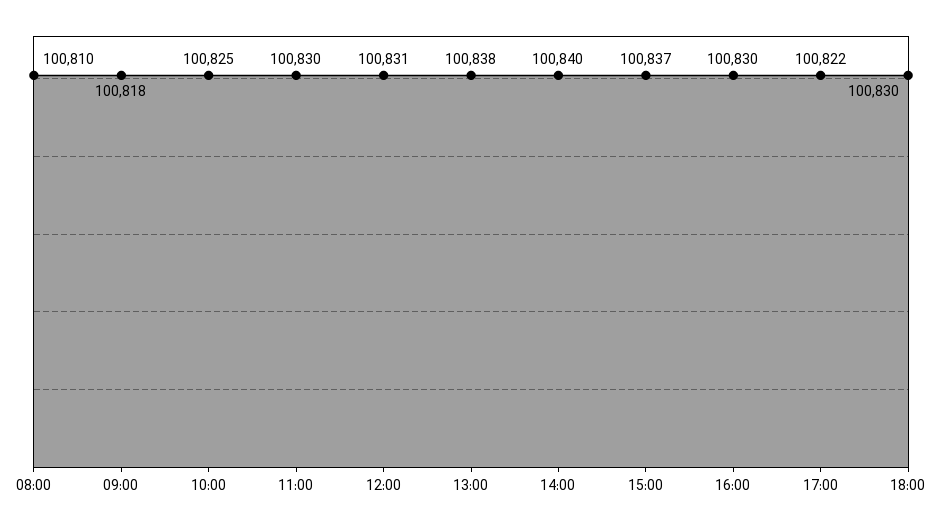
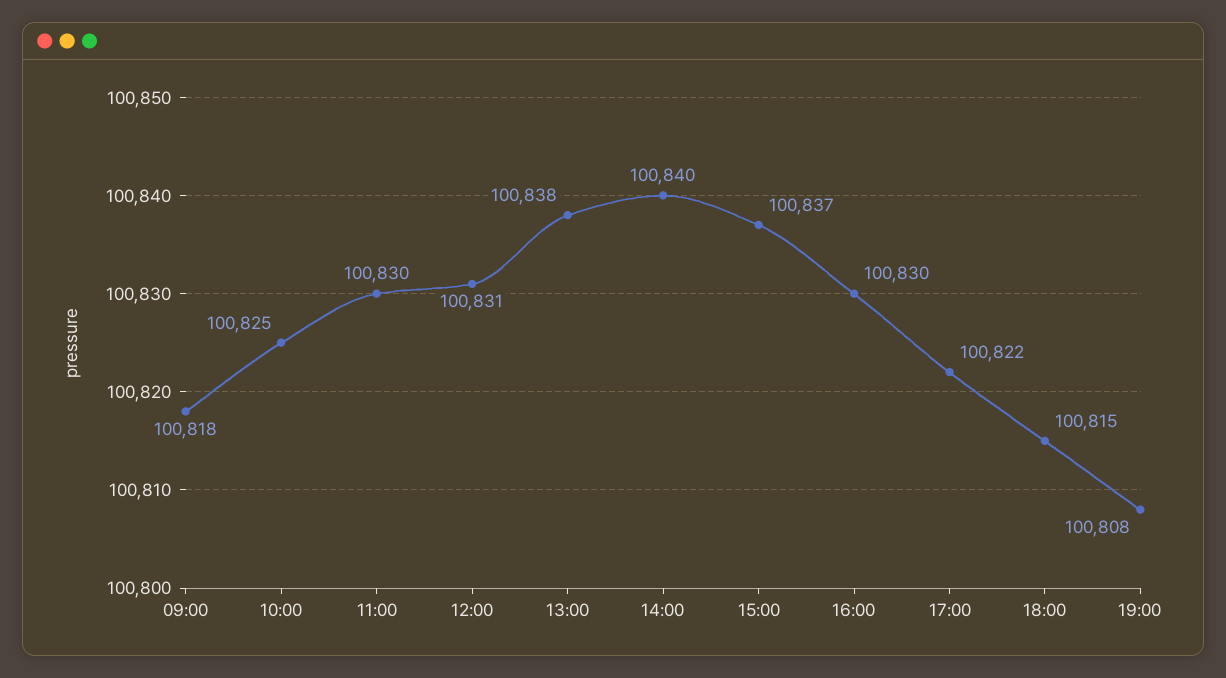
08:00: 100810 -> none
18:00: 100830 -> 100815
19:00: none -> 100808

